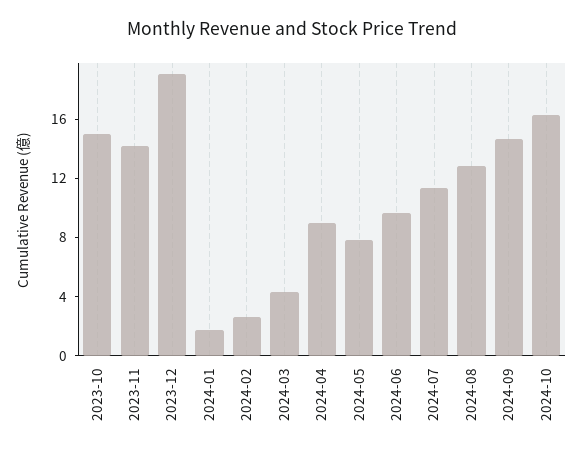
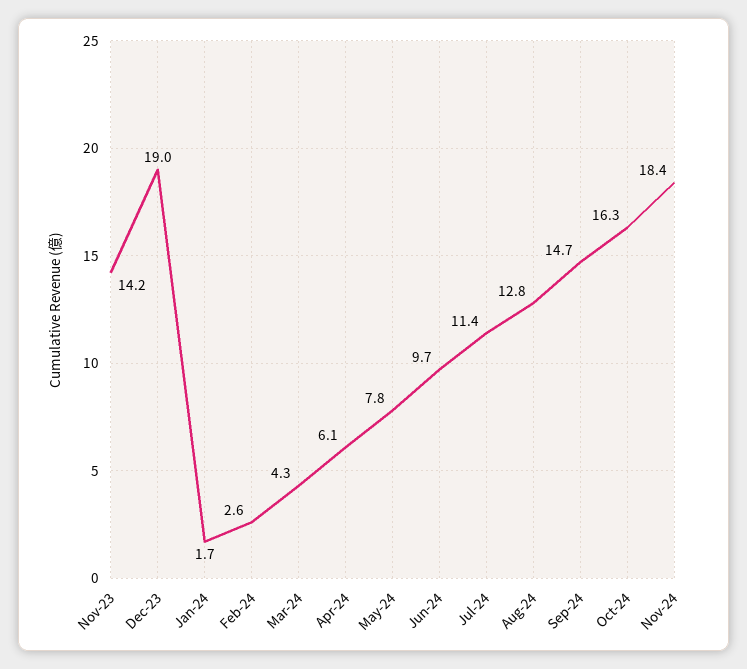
2023-10: 15 -> none
2024-04: 9 -> 6.1
Nov-24: none -> 18.4

